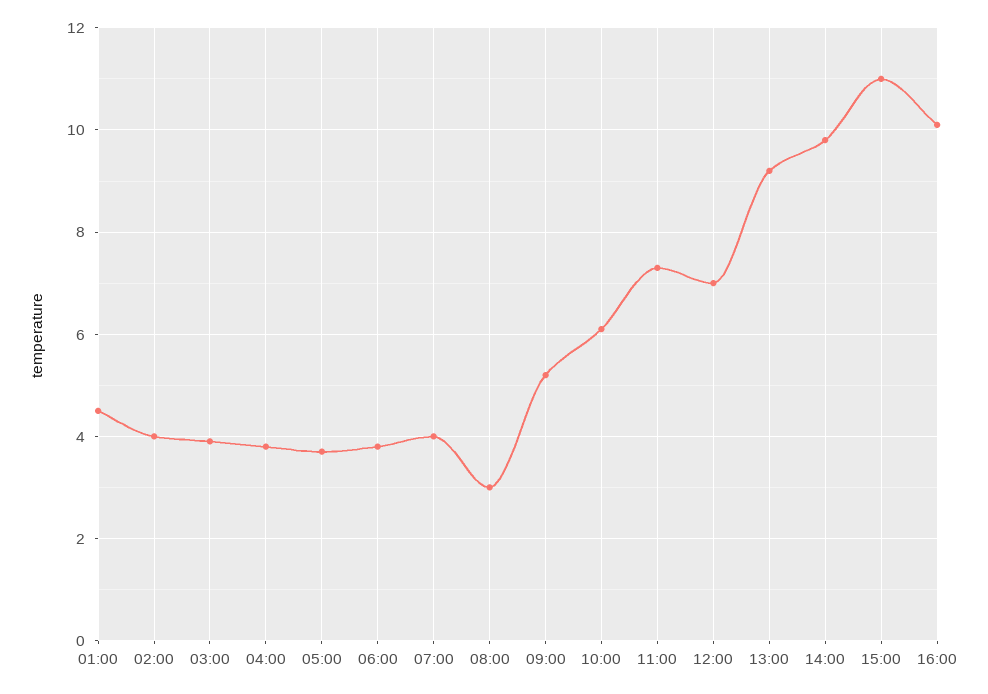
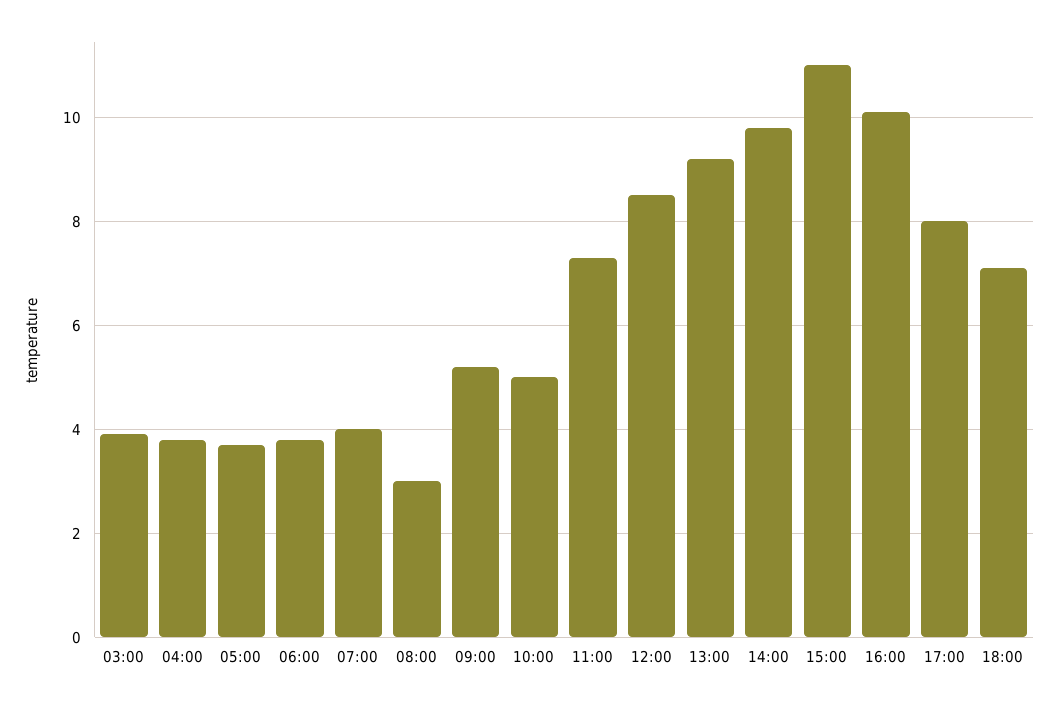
01:00: 4.5 -> none
02:00: 4 -> none
10:00: 6 -> 5
12:00: 7 -> 8.5
17:00: none -> 8
18:00: none -> 7

